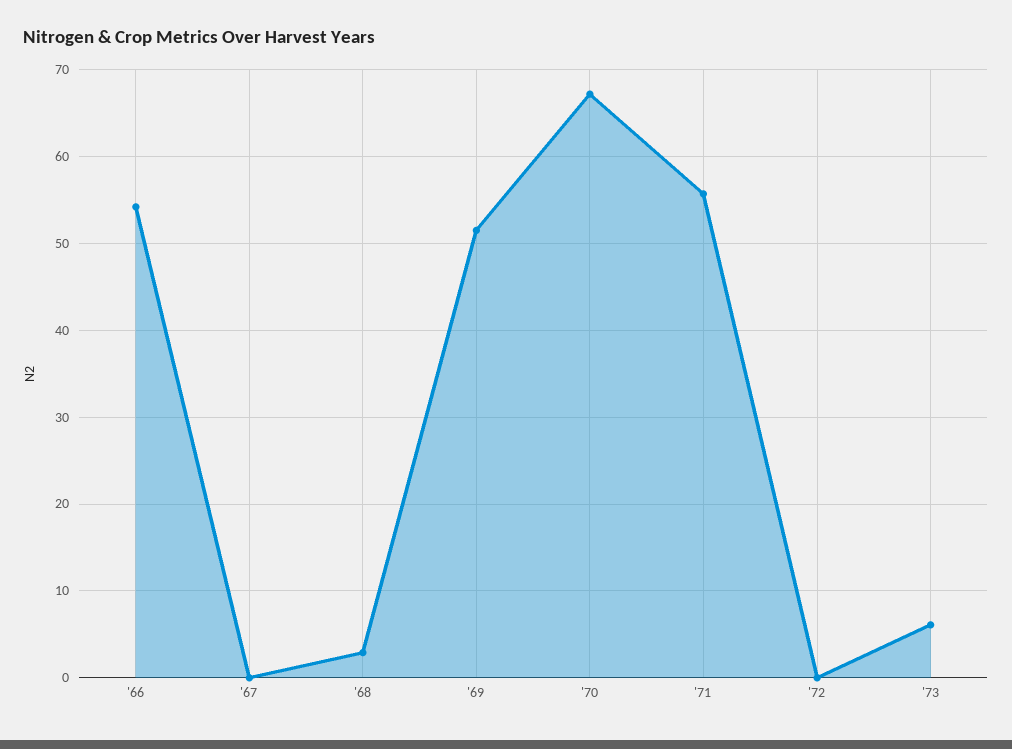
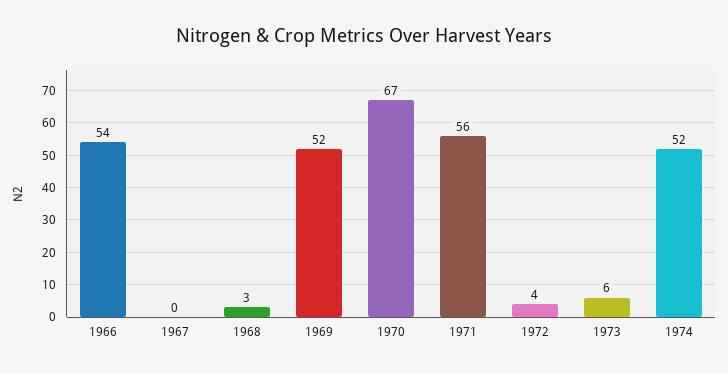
'72: 0 -> 4
1974: none -> 52

